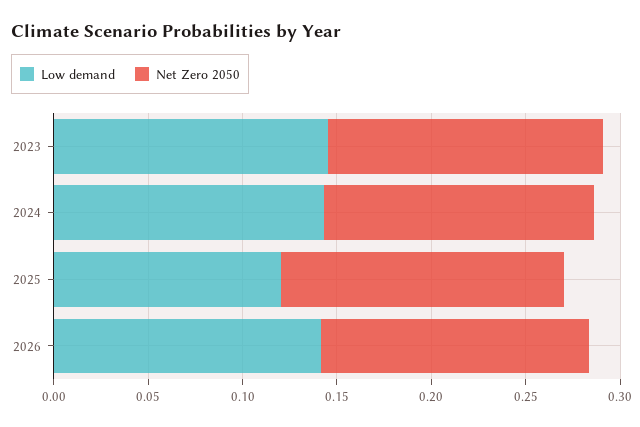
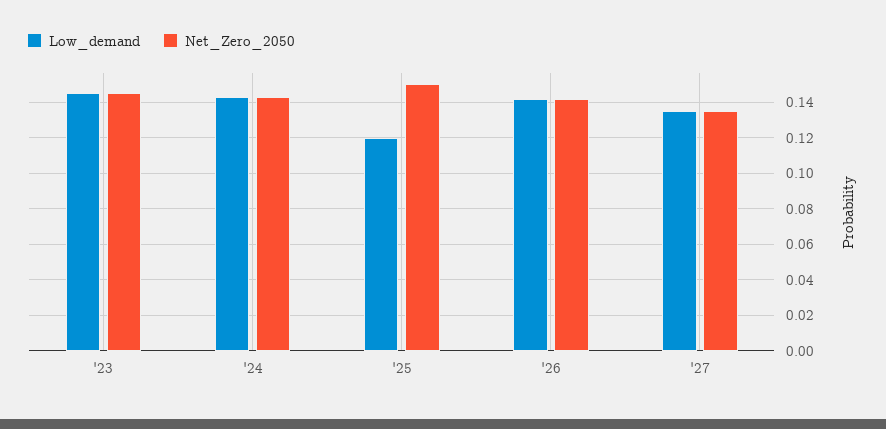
Low demand, '27: none -> 0.135
Net Zero 2050, '27: none -> 0.135

